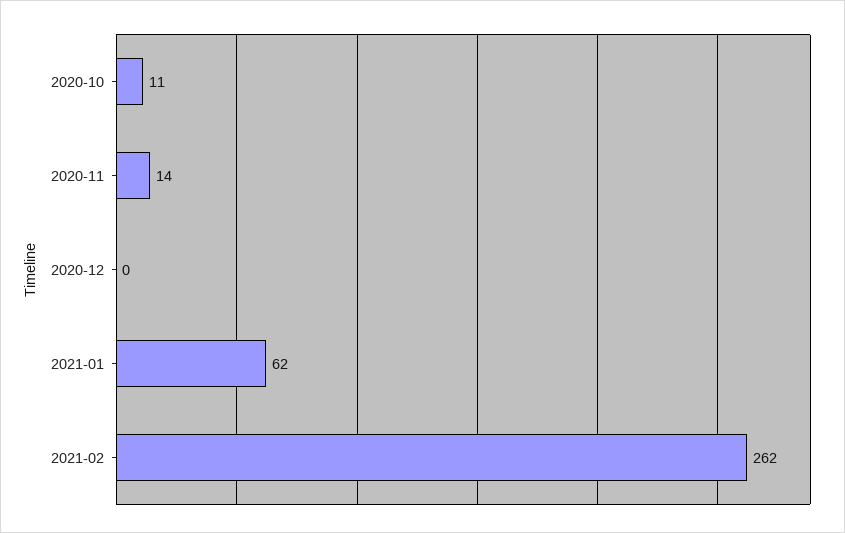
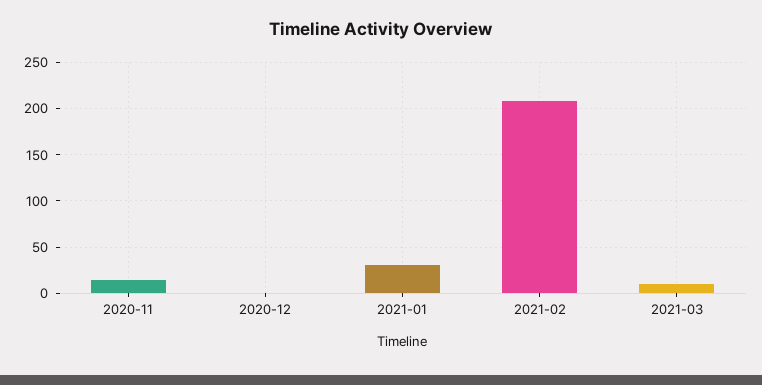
2020-10: 11 -> none
2021-01: 62 -> 30
2021-02: 262 -> 210
2021-03: none -> 10

